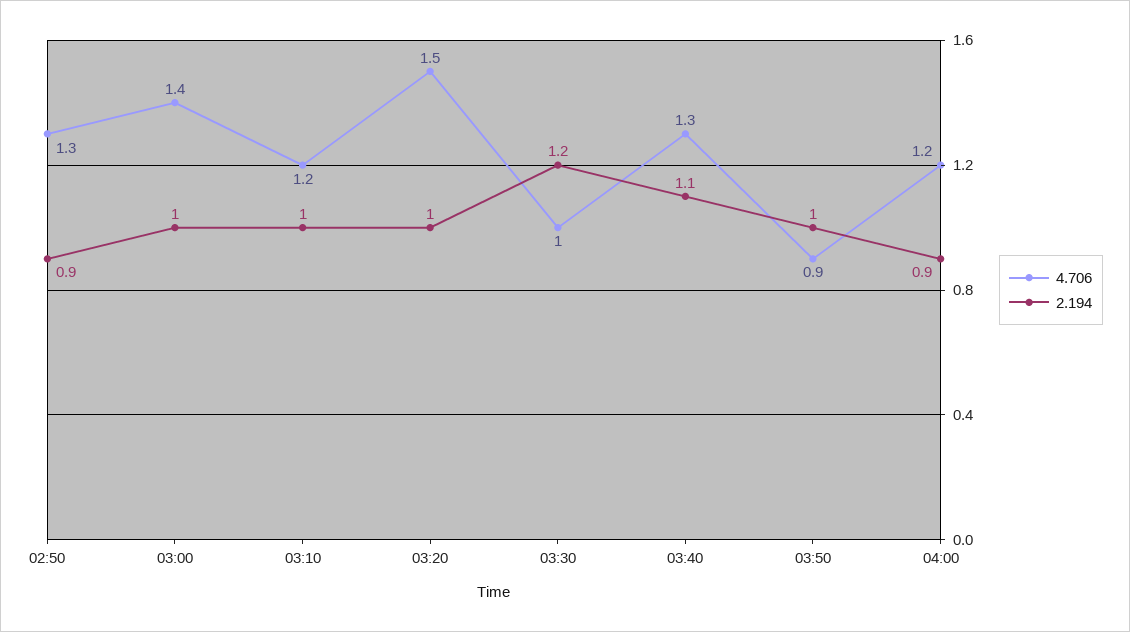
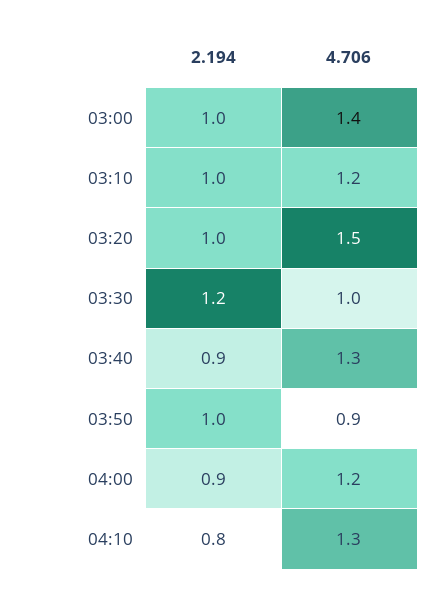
4.706, 02:50: 1.3 -> none
2.194, 02:50: 0.9 -> none
2.194, 03:40: 1.1 -> 0.9
2.194, 04:10: none -> 0.8
4.706, 04:10: none -> 1.3

